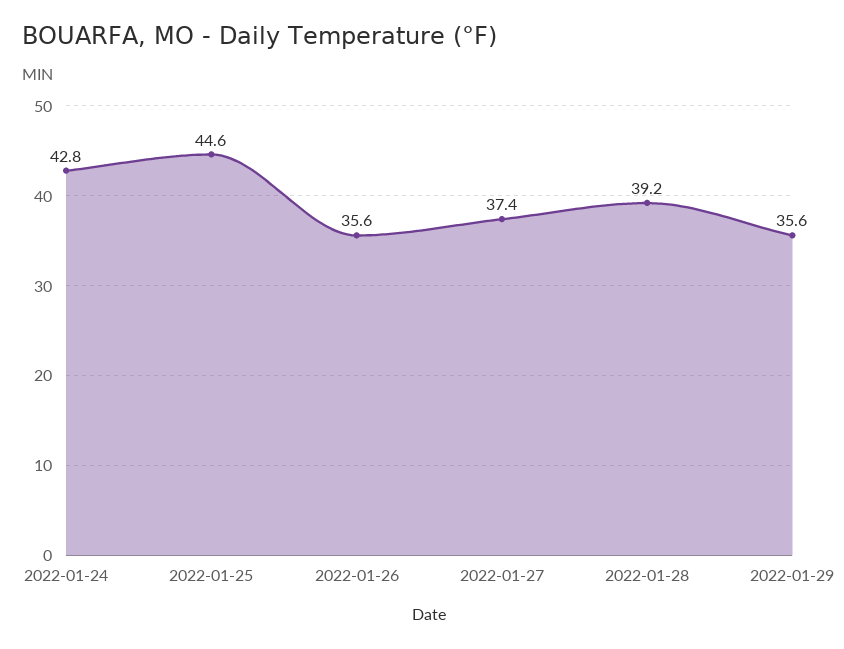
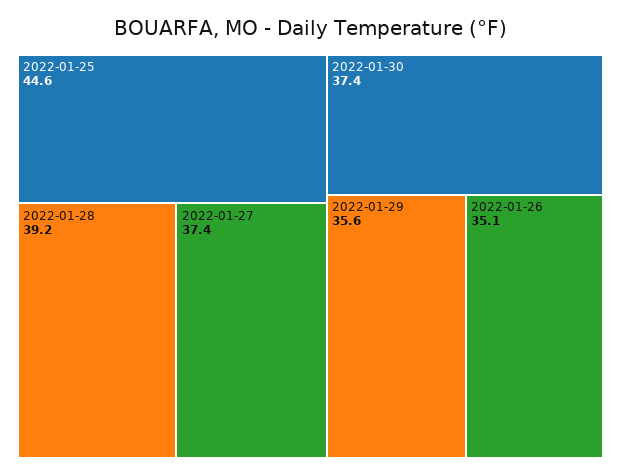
2022-01-24: 42.8 -> none
2022-01-26: 35.6 -> 35.1
2022-01-30: none -> 37.4

